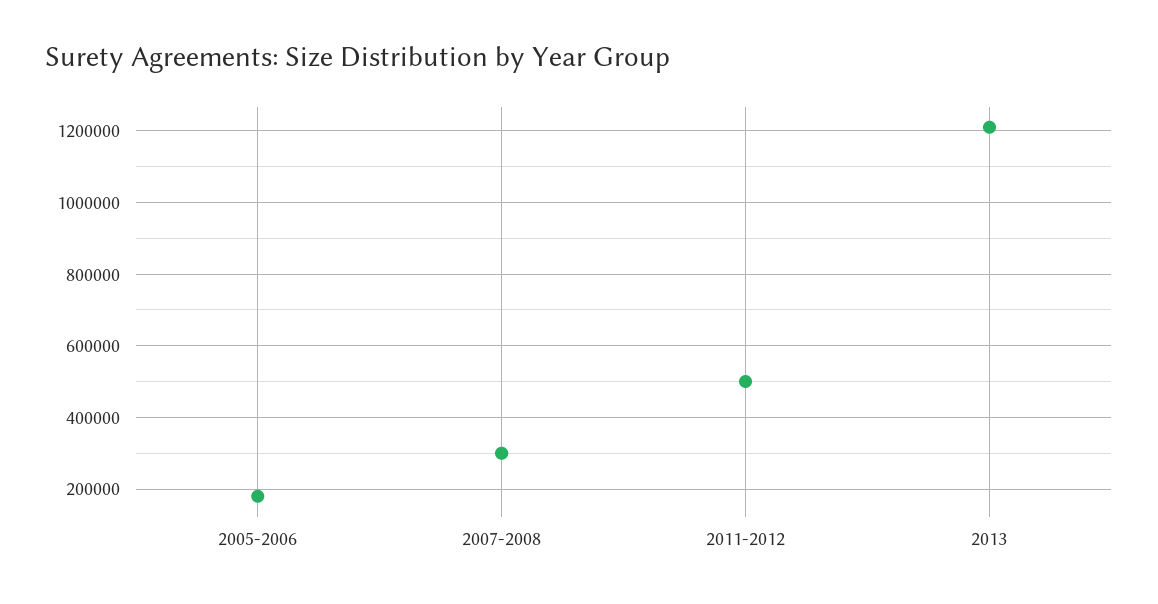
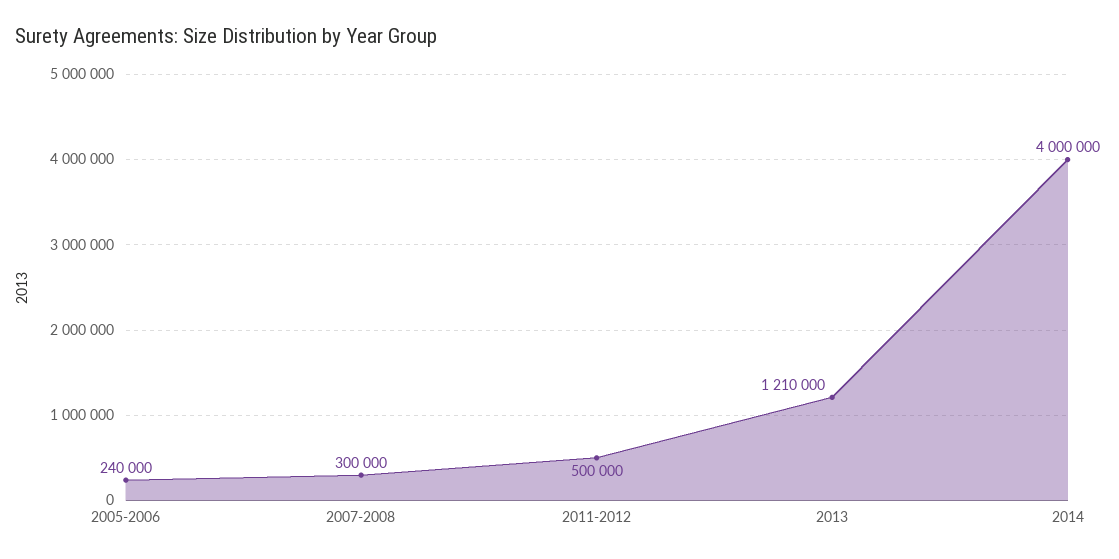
2005-2006: 180000 -> 240000
2014: none -> 4000000

